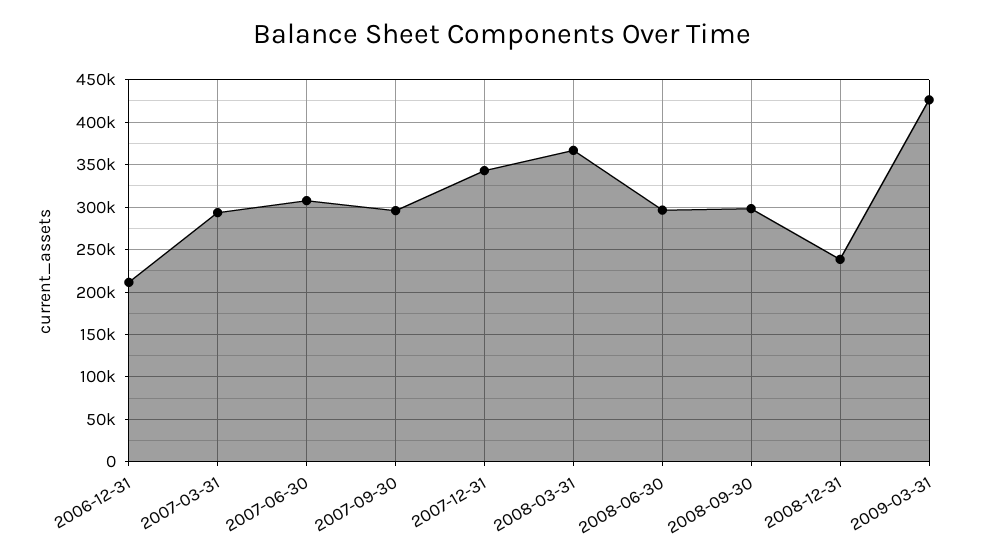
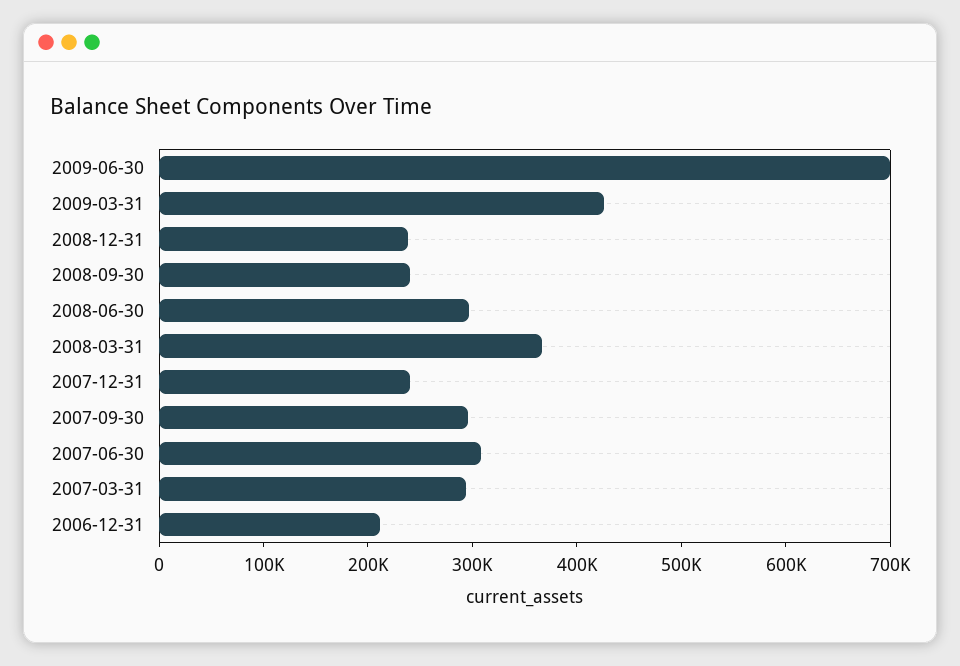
2007-12-31: 340000 -> 240000
2008-09-30: 300000 -> 240000
2009-06-30: none -> 700000

